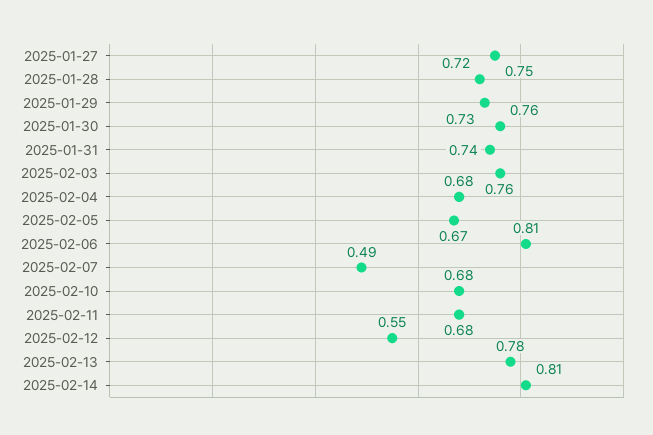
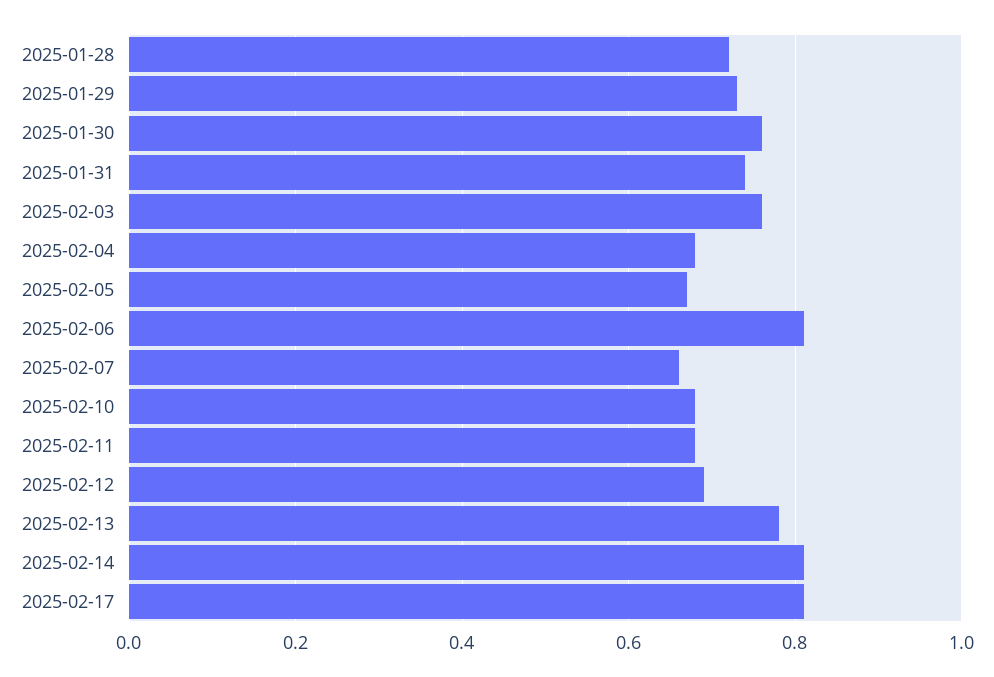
2025-01-27: 0.75 -> none
2025-02-07: 0.49 -> 0.65
2025-02-12: 0.55 -> 0.7
2025-02-17: none -> 0.8

